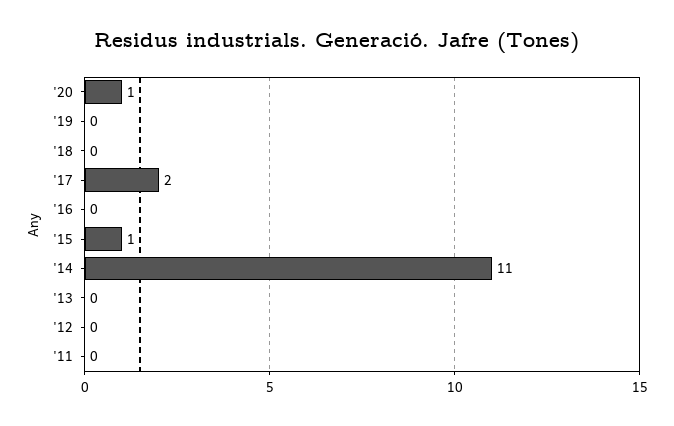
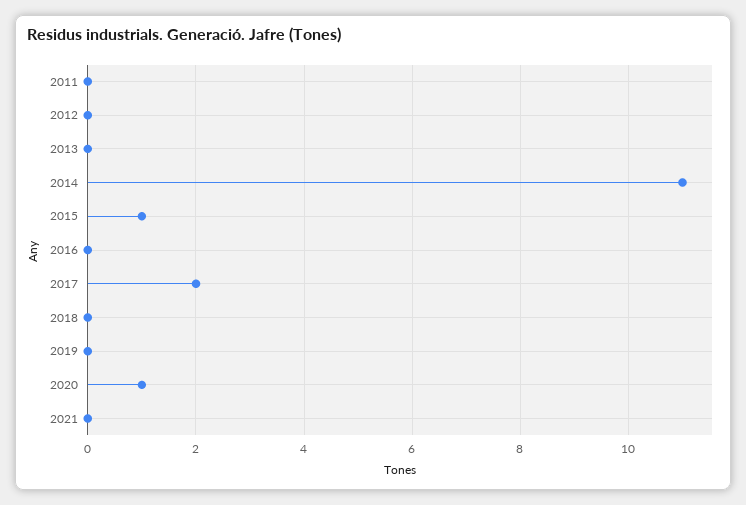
2021: none -> 0

